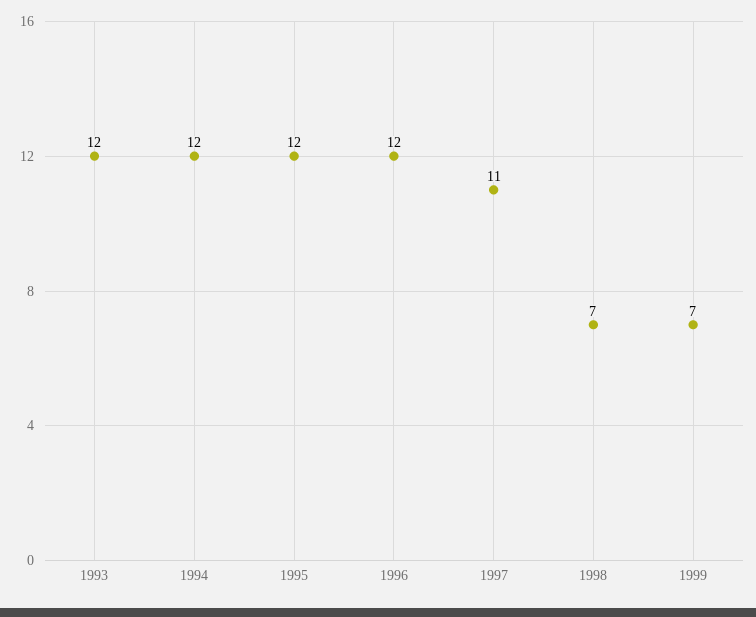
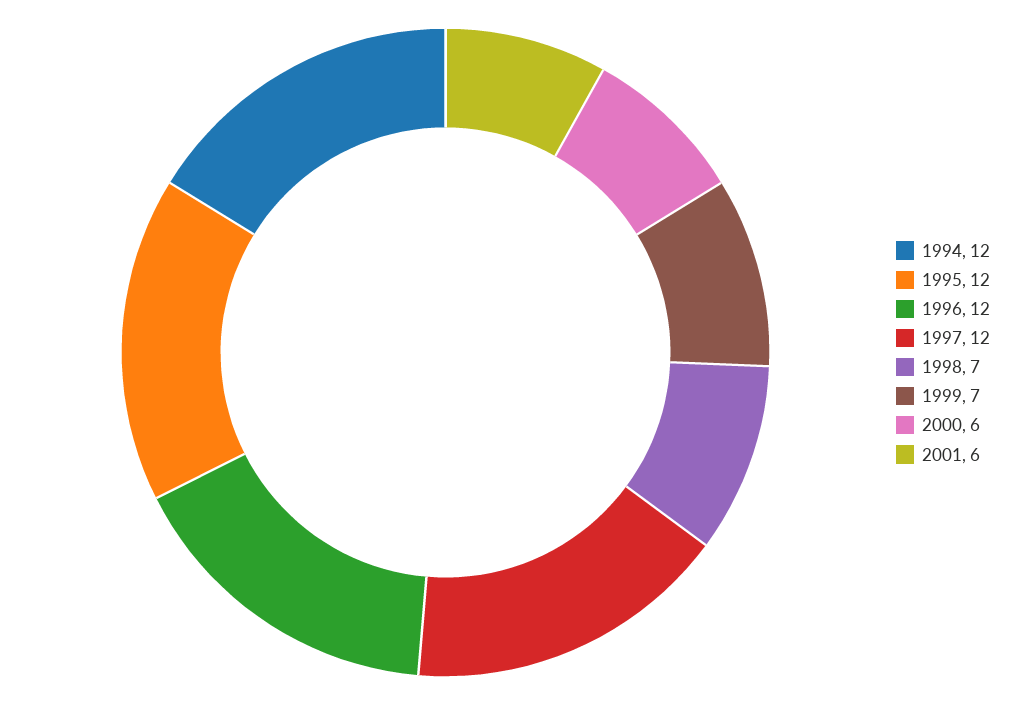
1993: 12 -> none
1997: 11 -> 12
2000: none -> 6
2001: none -> 6

